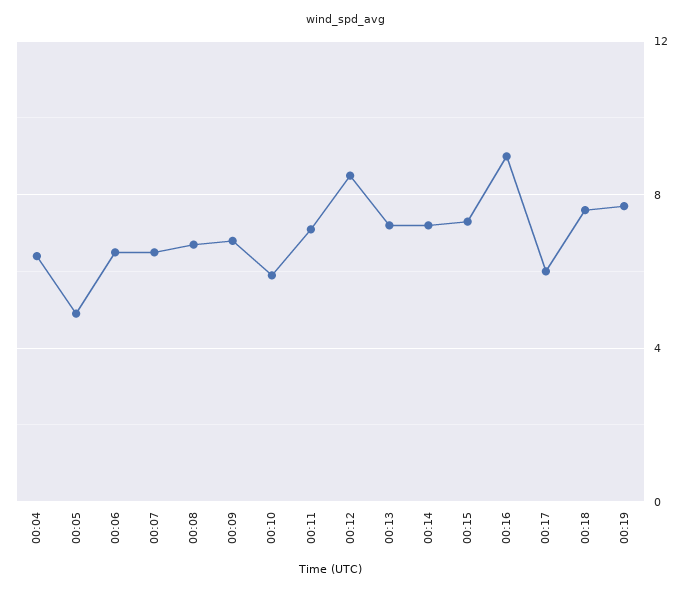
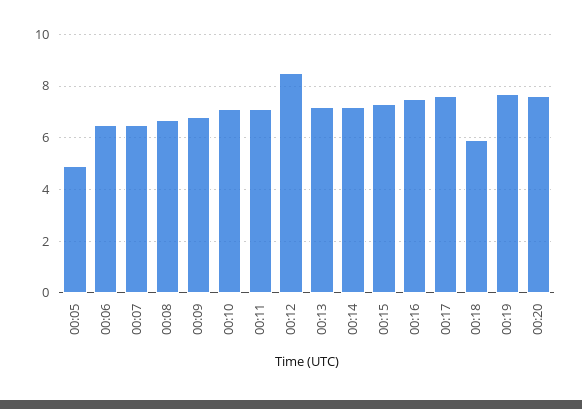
00:04: 6.5 -> none
00:10: 6 -> 7
00:16: 9 -> 7.5
00:17: 6 -> 7.5
00:18: 7.5 -> 6
00:20: none -> 7.5

